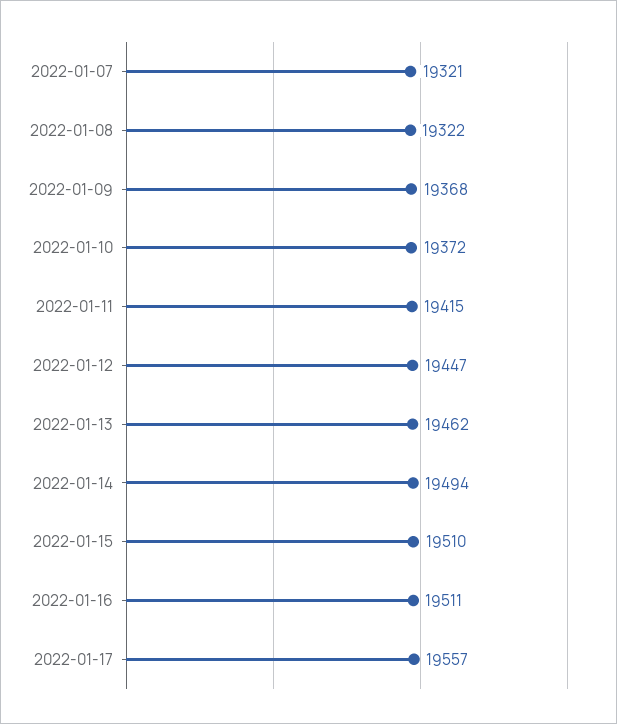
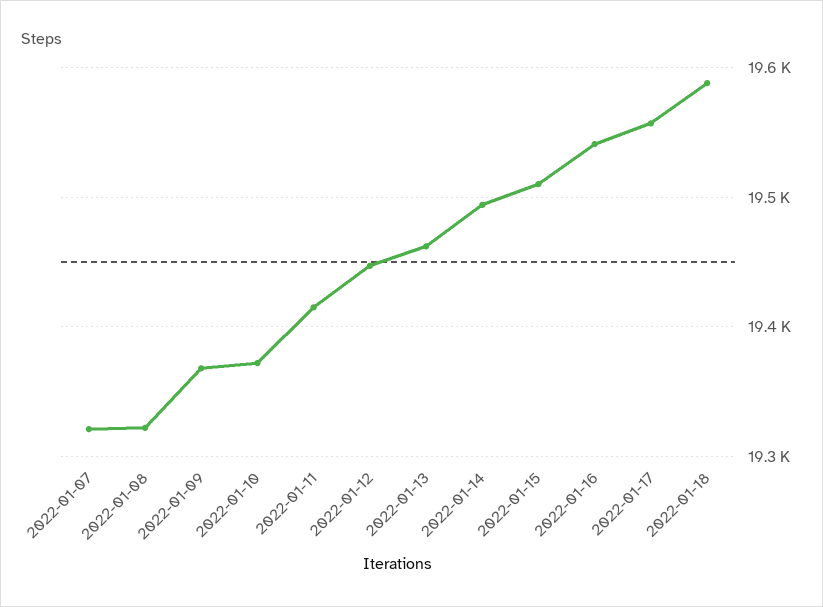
2022-01-16: 19511 -> 19540
2022-01-18: none -> 19590

